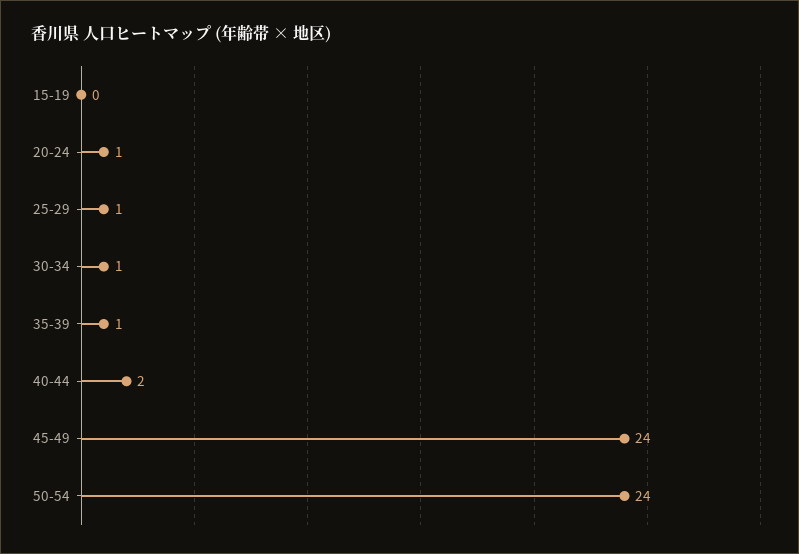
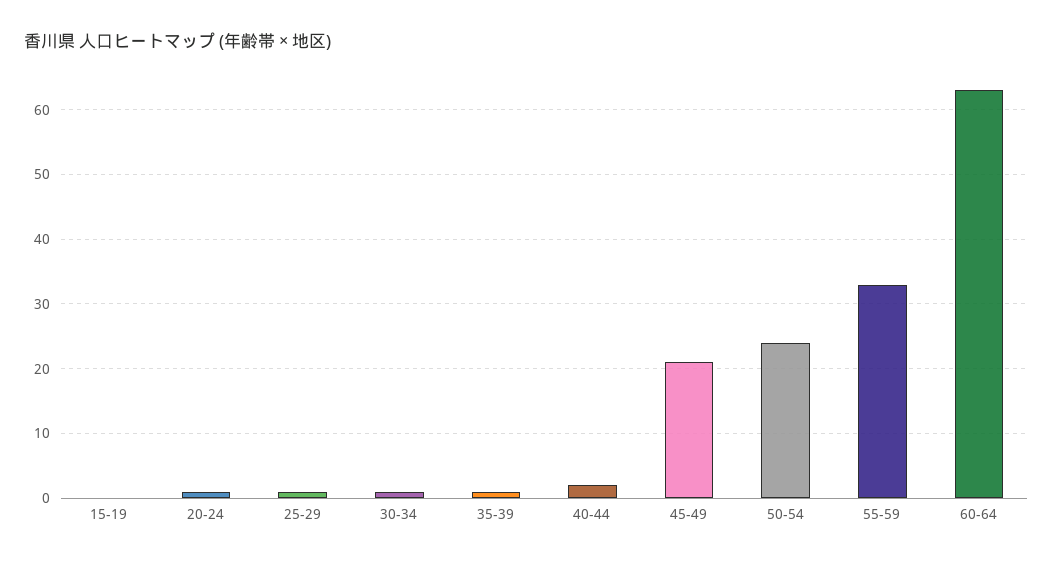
45-49: 24 -> 21
55-59: none -> 33
60-64: none -> 63

